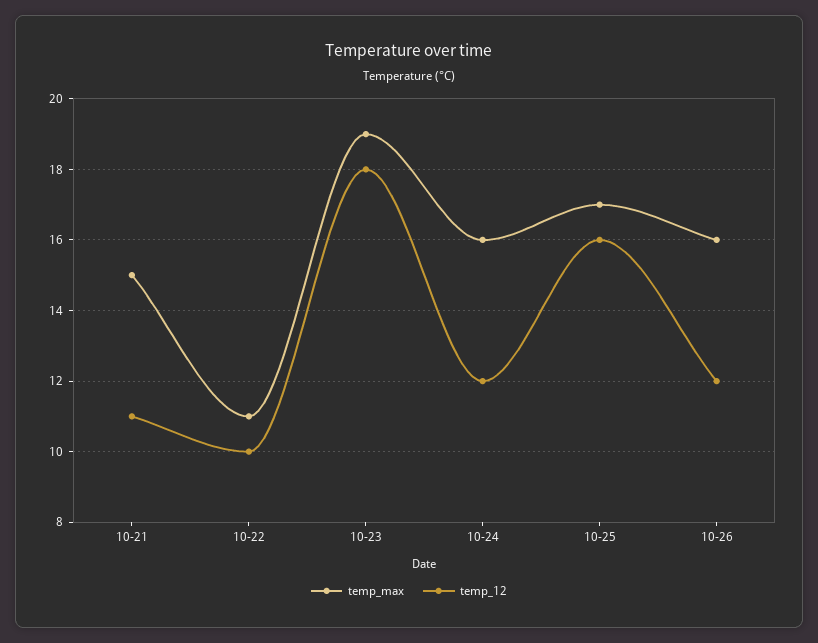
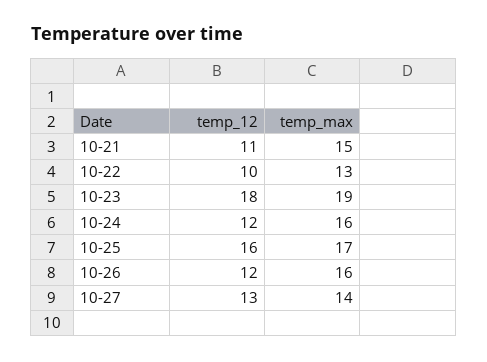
temp_max, 10-22: 11 -> 13
temp_12, 10-27: none -> 13
temp_max, 10-27: none -> 14

